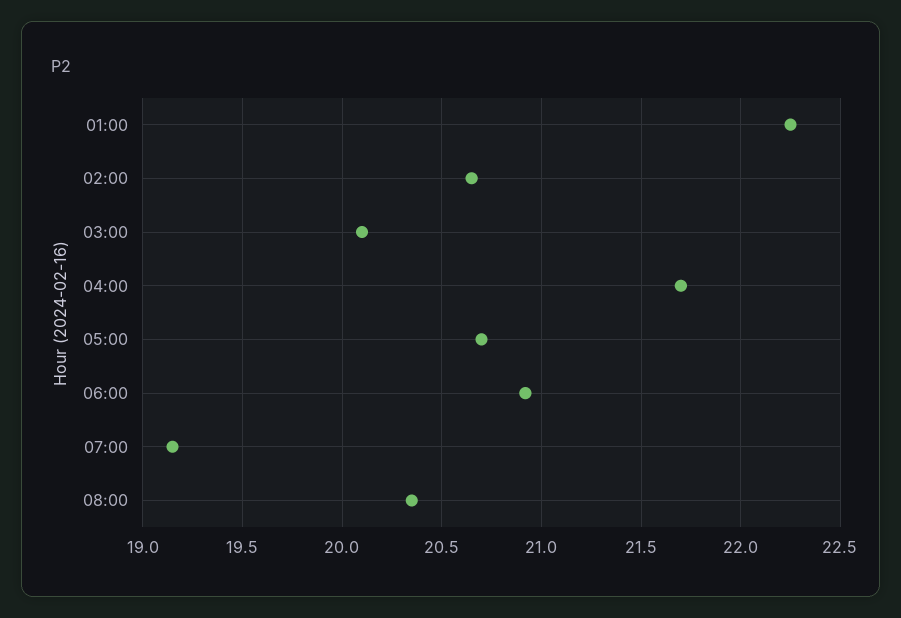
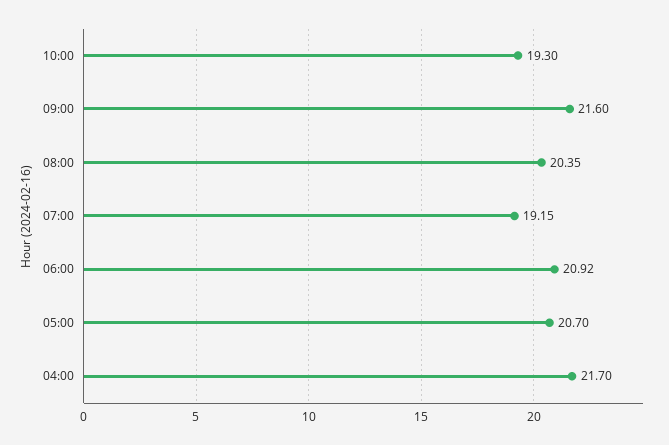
01:00: 22.25 -> none
02:00: 20.65 -> none
03:00: 20.1 -> none
10:00: none -> 19.3
09:00: none -> 21.6

